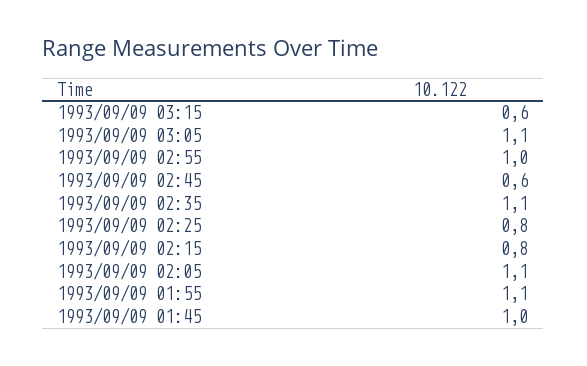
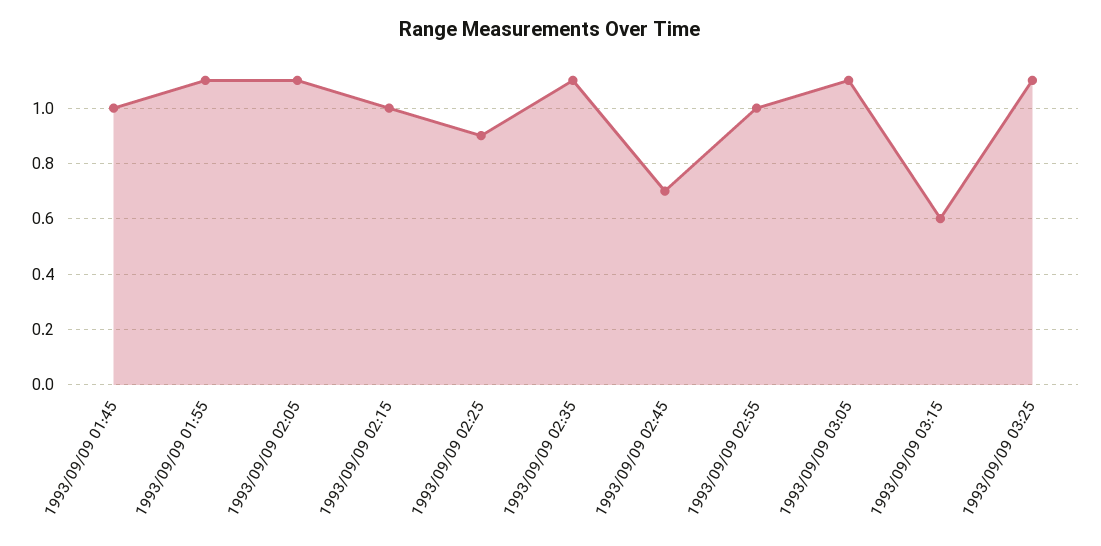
1993/09/09 02:45: 0.6 -> 0.7
1993/09/09 02:25: 0.8 -> 0.9
1993/09/09 02:15: 0.8 -> 1
1993/09/09 03:25: none -> 1.1

